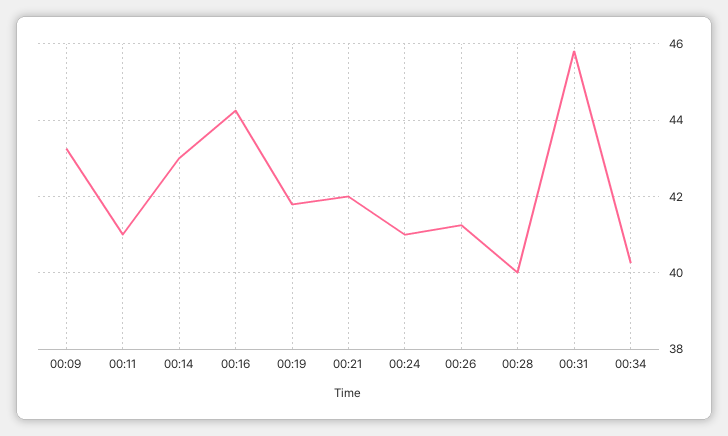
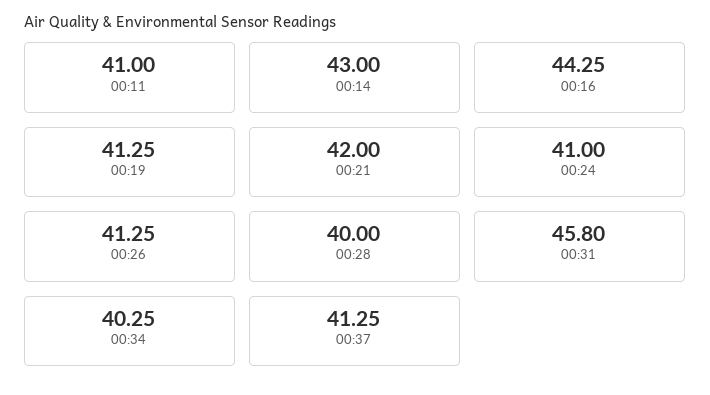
00:09: 43.2 -> none
00:19: 41.8 -> 41.25
00:37: none -> 41.25

